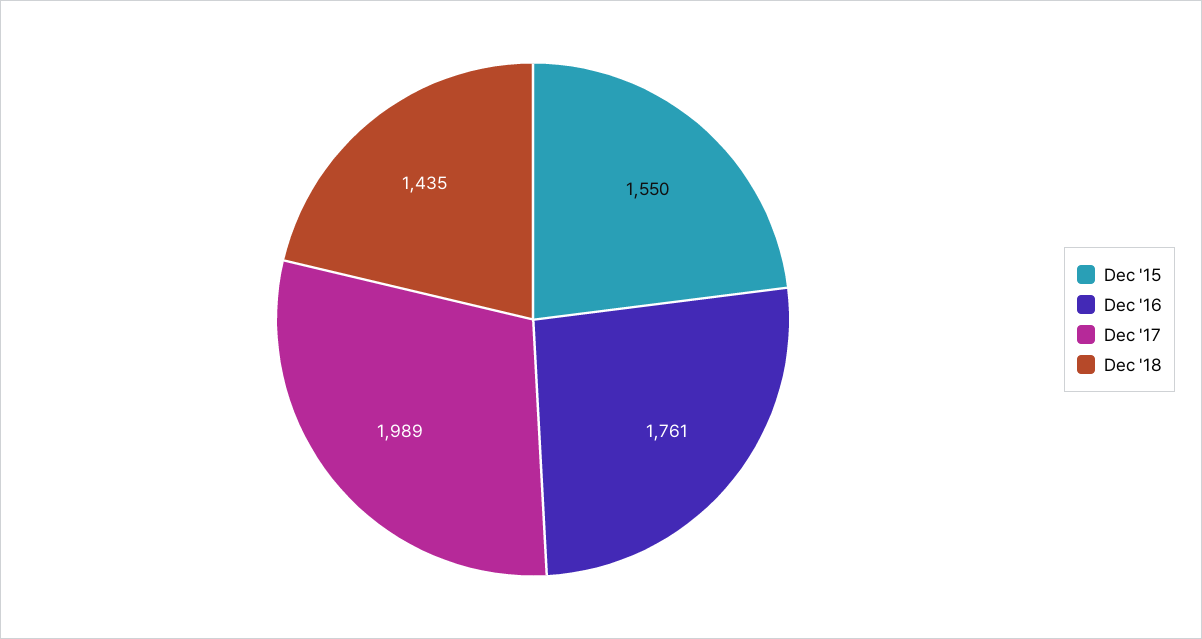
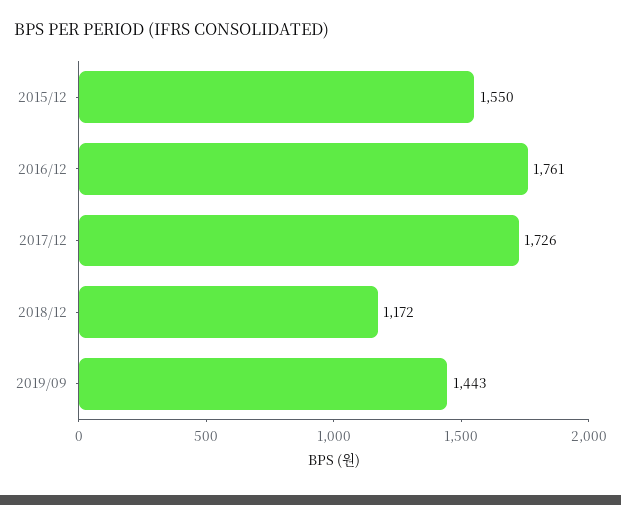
Dec '17: 1989 -> 1726
Dec '18: 1435 -> 1172
2019/09: none -> 1443

